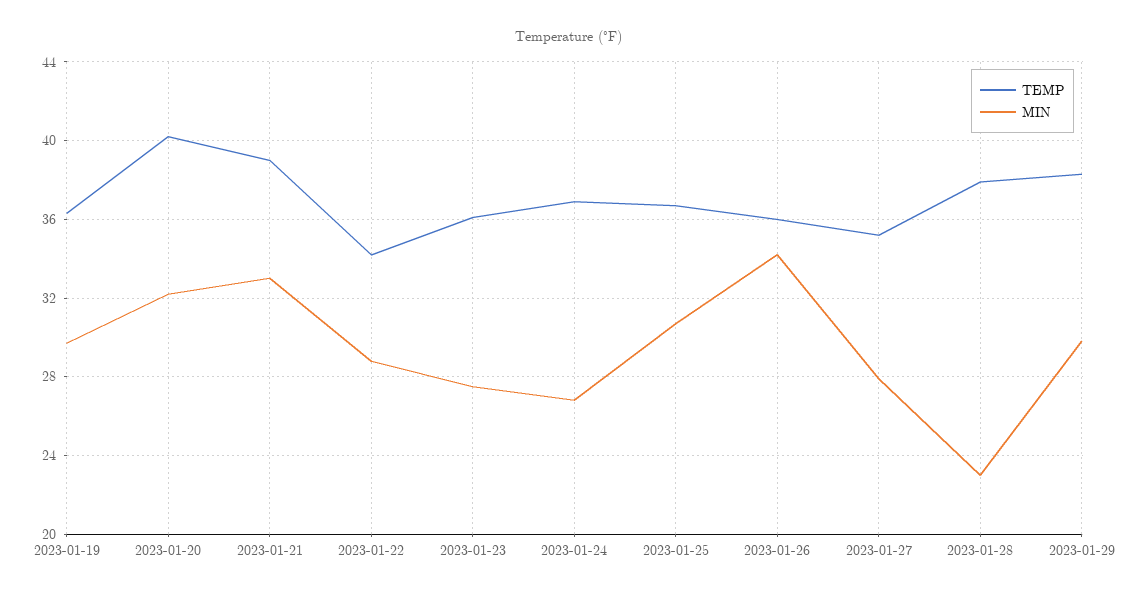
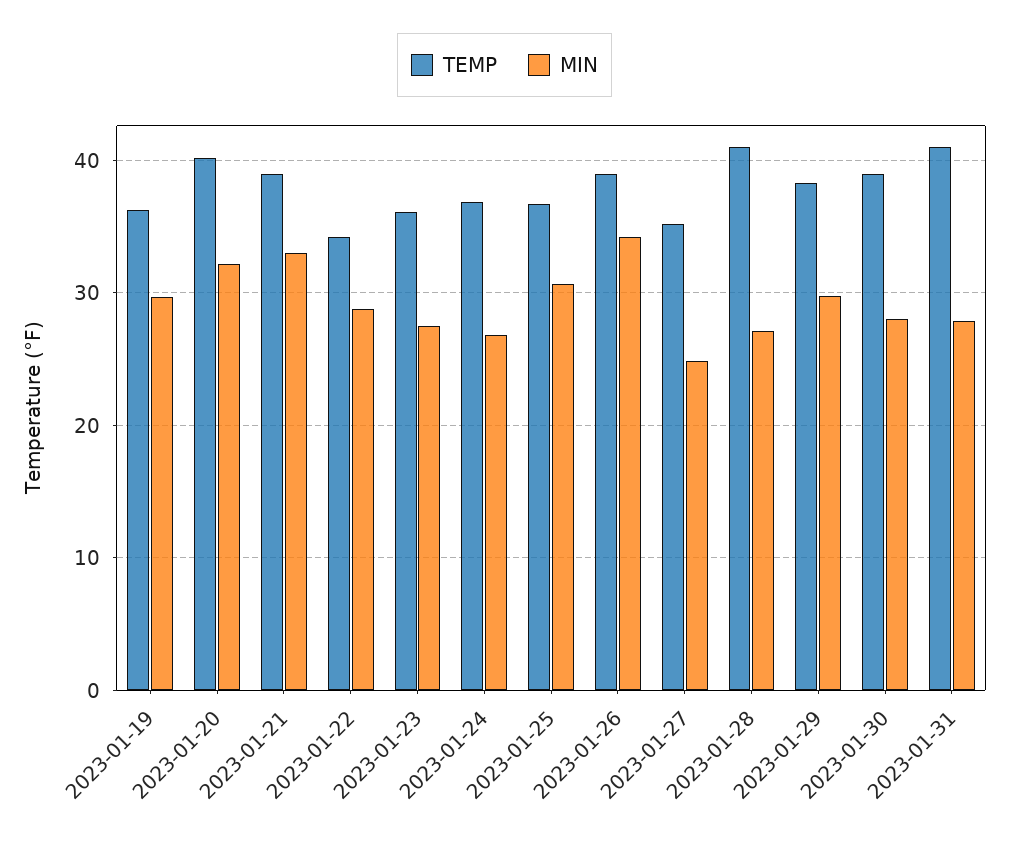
TEMP, 2023-01-26: 36 -> 39
MIN, 2023-01-27: 28 -> 25
TEMP, 2023-01-28: 38 -> 41
MIN, 2023-01-28: 23 -> 27
TEMP, 2023-01-30: none -> 39
MIN, 2023-01-30: none -> 28
TEMP, 2023-01-31: none -> 41
MIN, 2023-01-31: none -> 28

